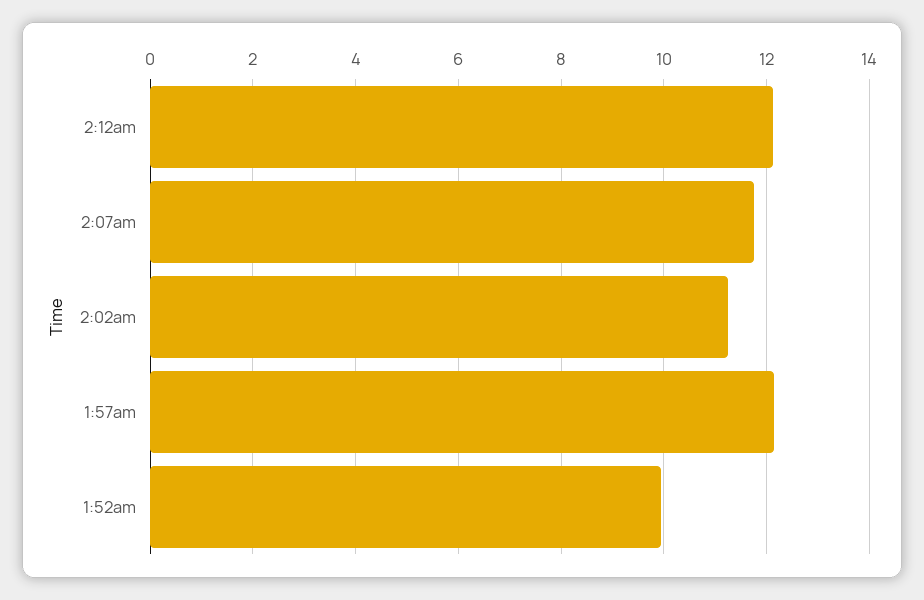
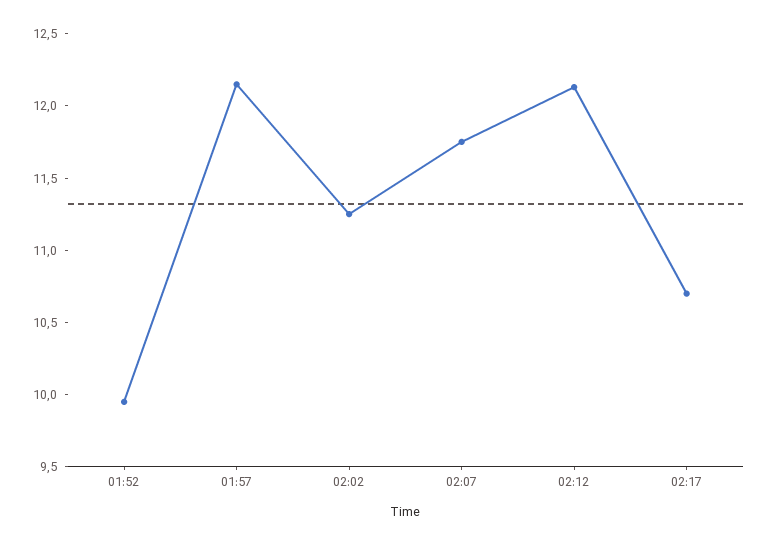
02:17: none -> 10.7

